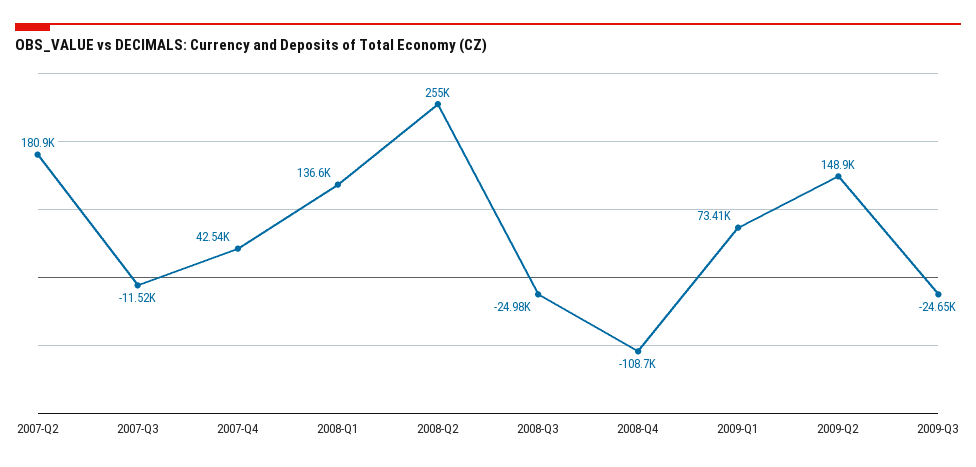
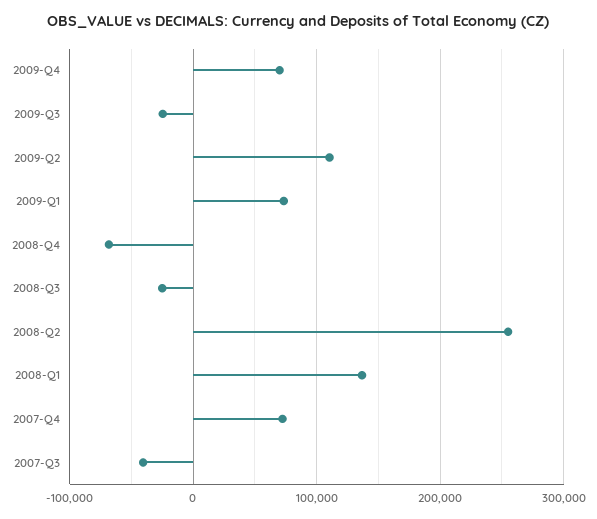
2007-Q2: 180900 -> none
2007-Q3: -11520 -> -40000
2007-Q4: 42540 -> 70000
2008-Q4: -108700 -> -70000
2009-Q2: 148900 -> 110000
2009-Q4: none -> 70000

